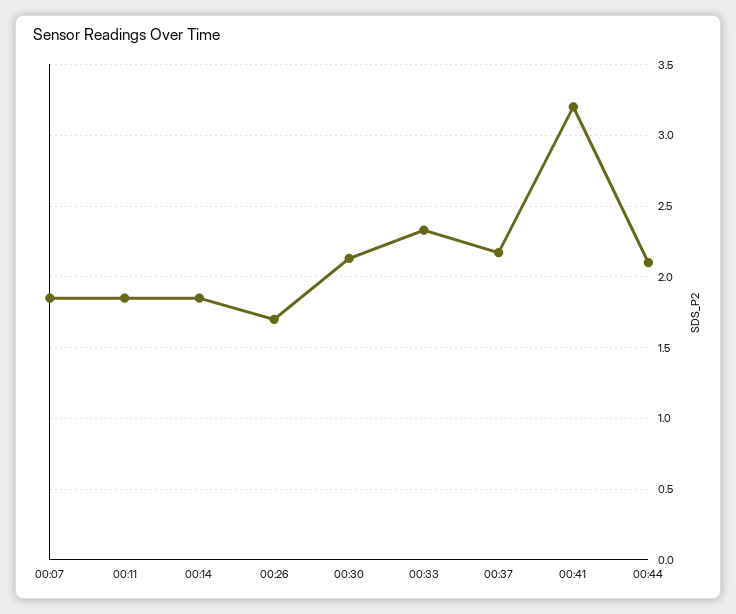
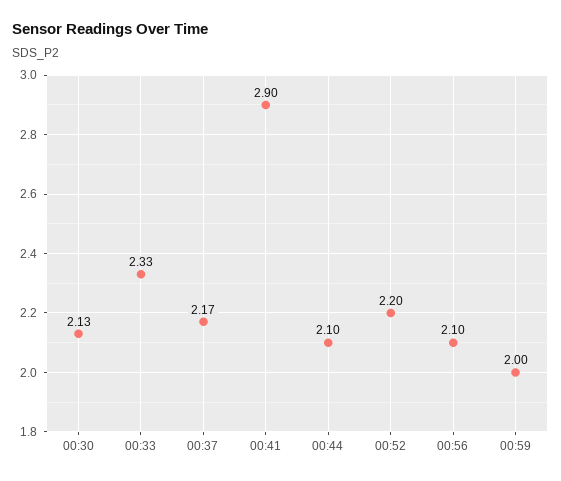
00:07: 1.85 -> none
00:11: 1.85 -> none
00:14: 1.85 -> none
00:26: 1.7 -> none
00:41: 3.2 -> 2.9
00:52: none -> 2.2
00:56: none -> 2.1
00:59: none -> 2

